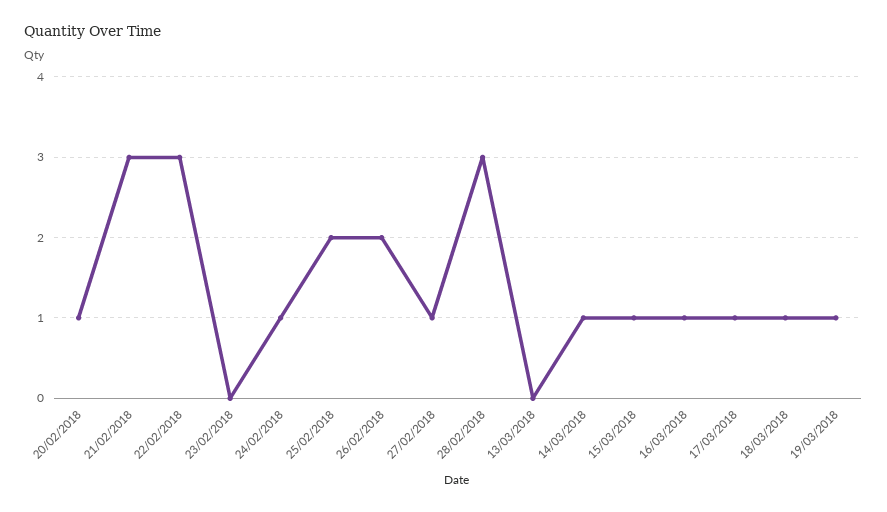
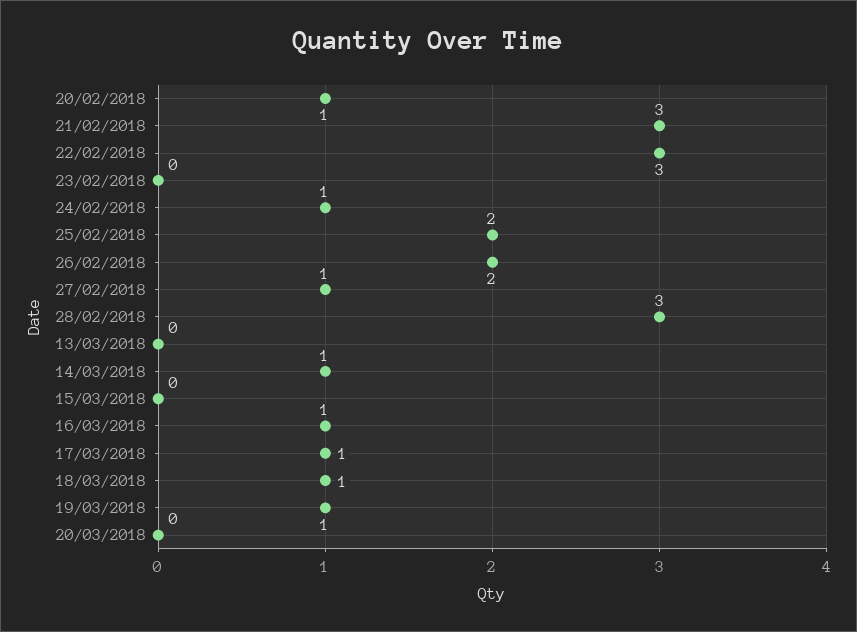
15/03/2018: 1 -> 0
20/03/2018: none -> 0

